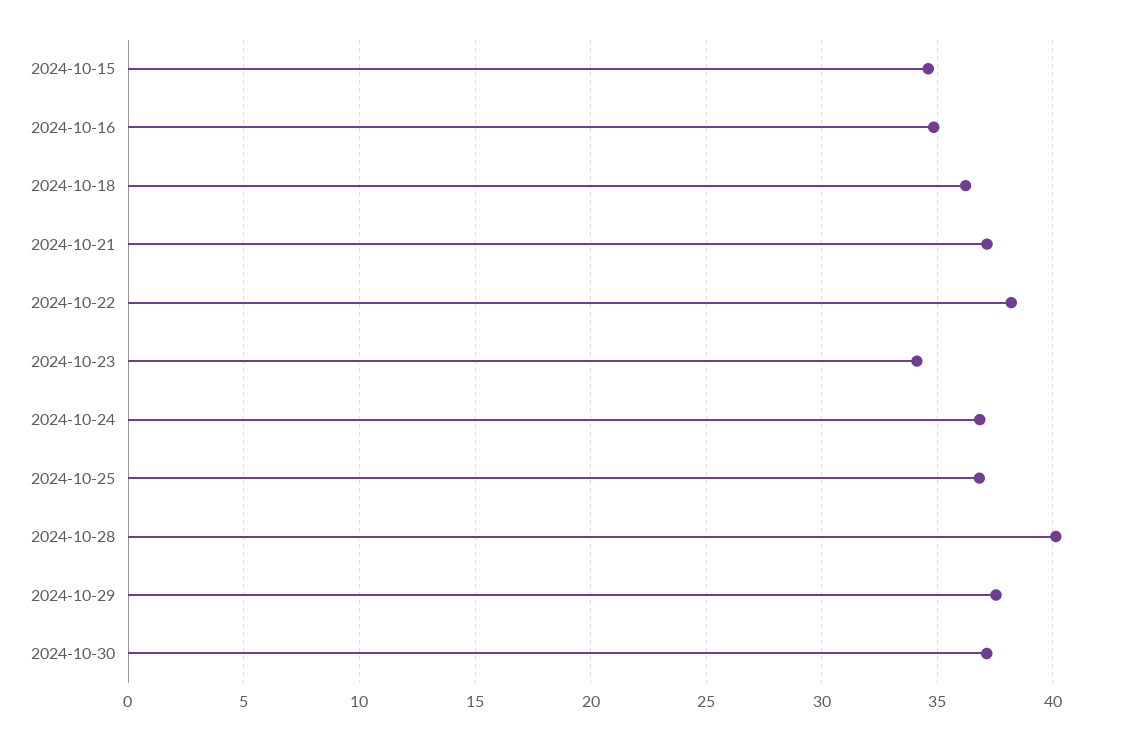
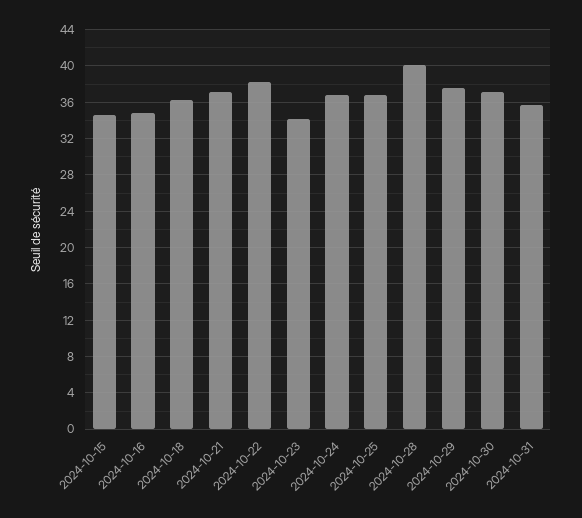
2024-10-31: none -> 36

